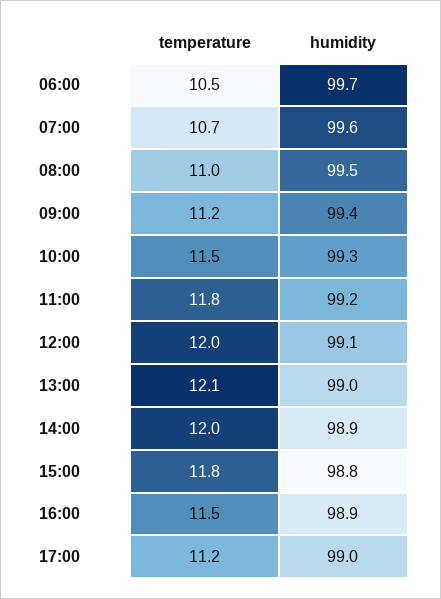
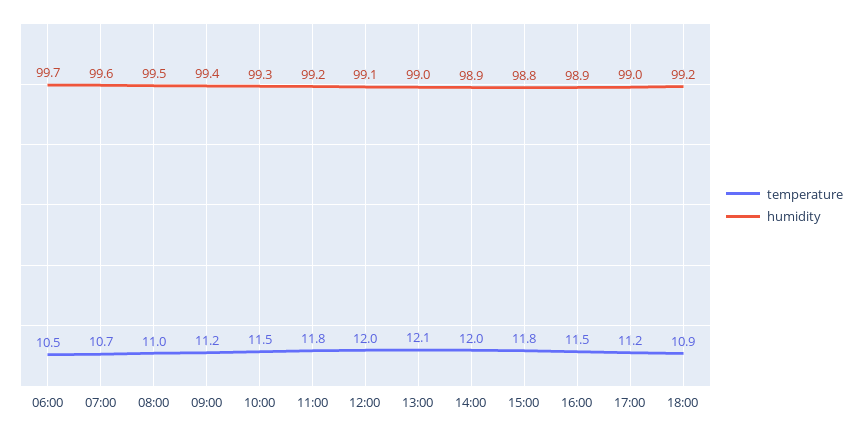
temperature, 18:00: none -> 10.9
humidity, 18:00: none -> 99.2

